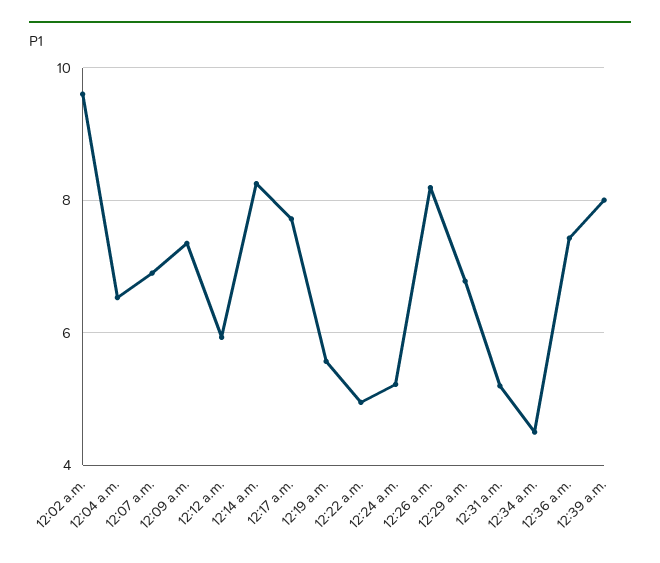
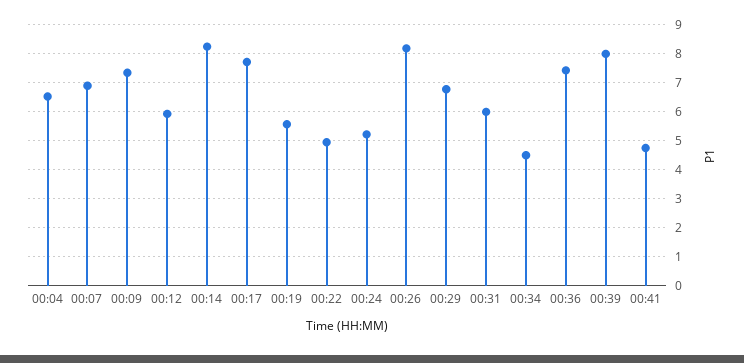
12:02 a.m.: 9.6 -> none
12:31 a.m.: 5.2 -> 6
00:41: none -> 4.75

